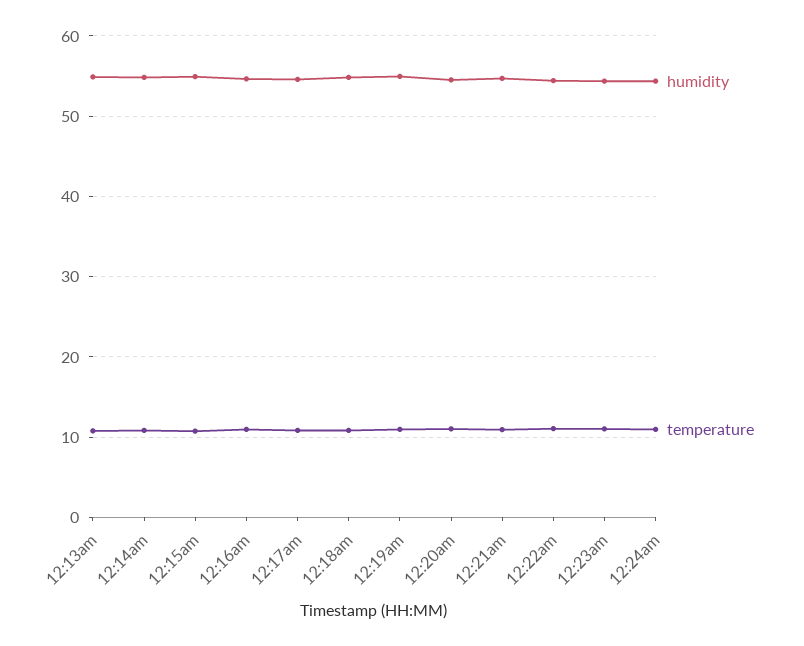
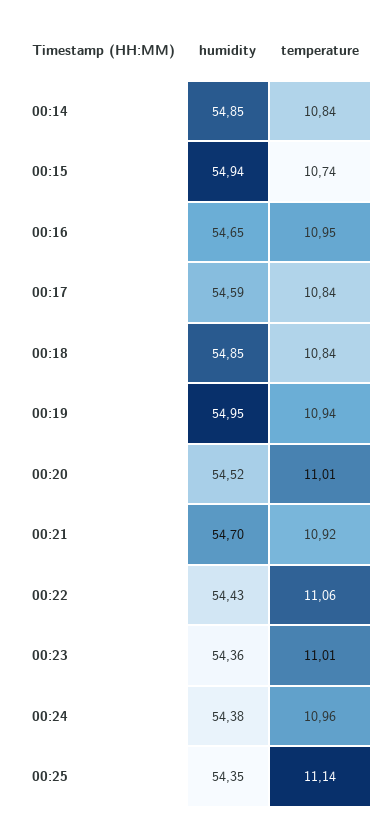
humidity, 12:13am: 55 -> none
temperature, 12:13am: 11 -> none
humidity, 00:25: none -> 54.35
temperature, 00:25: none -> 11.14

